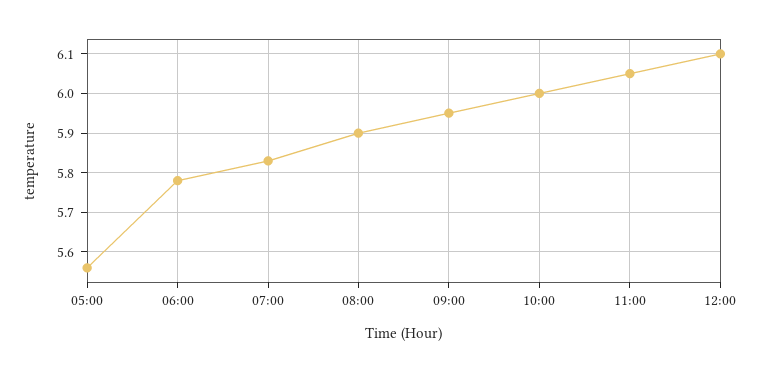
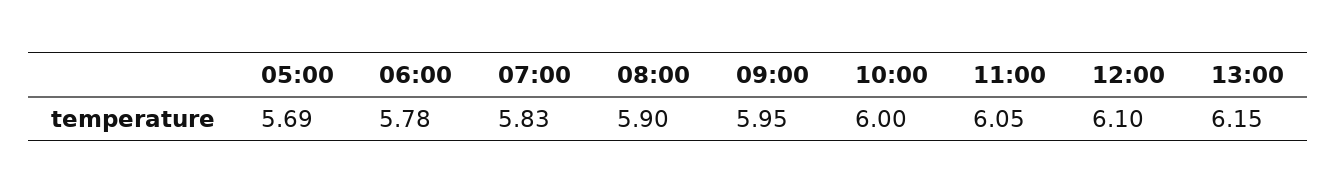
05:00: 5.55 -> 5.69
13:00: none -> 6.15

